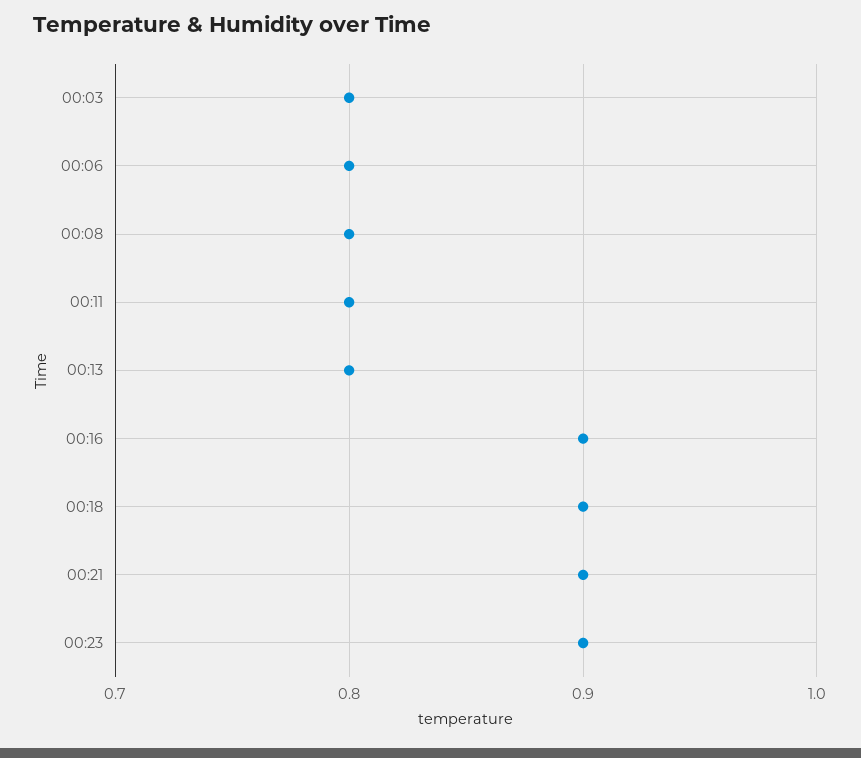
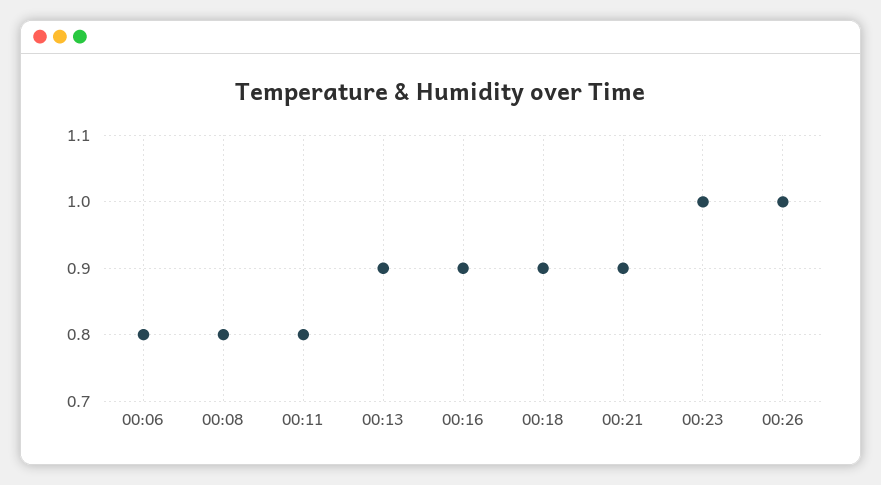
00:03: 0.8 -> none
00:13: 0.8 -> 0.9
00:23: 0.9 -> 1
00:26: none -> 1

